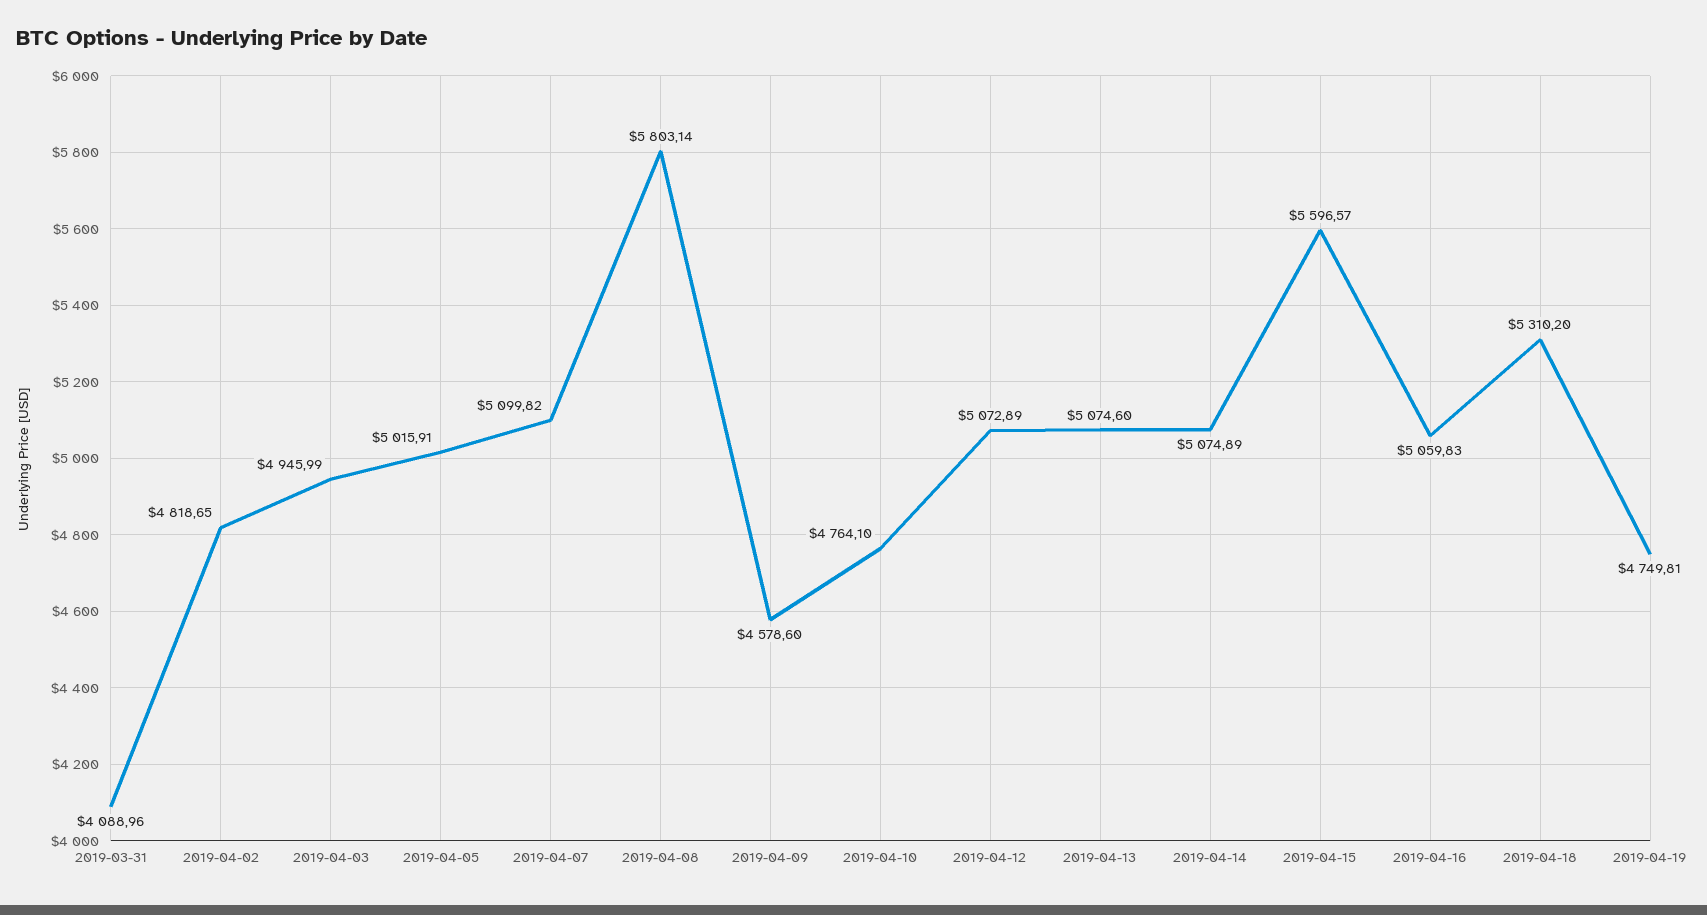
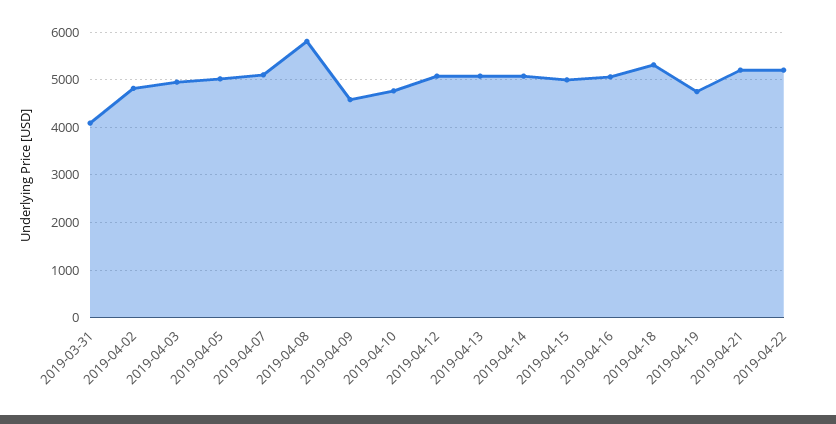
2019-04-15: 5596.57 -> 5000
2019-04-21: none -> 5200
2019-04-22: none -> 5200

